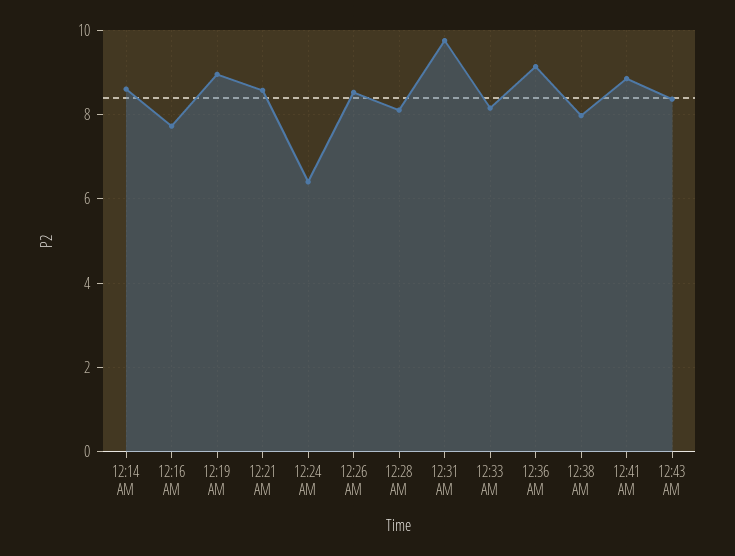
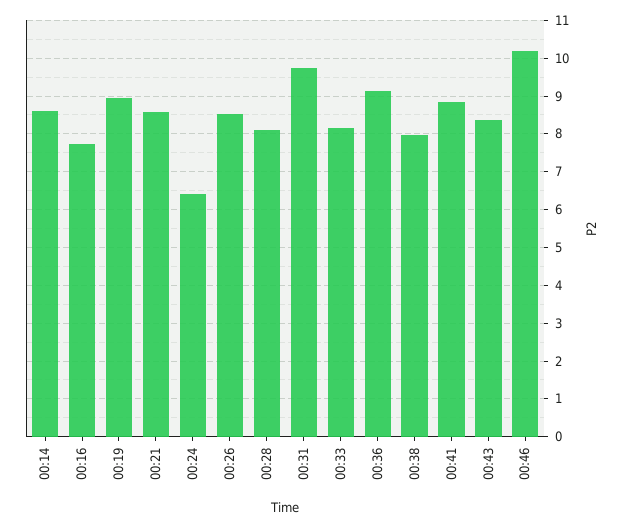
00:46: none -> 10.2

